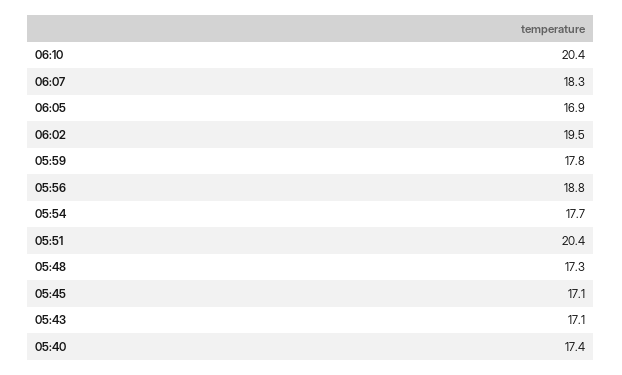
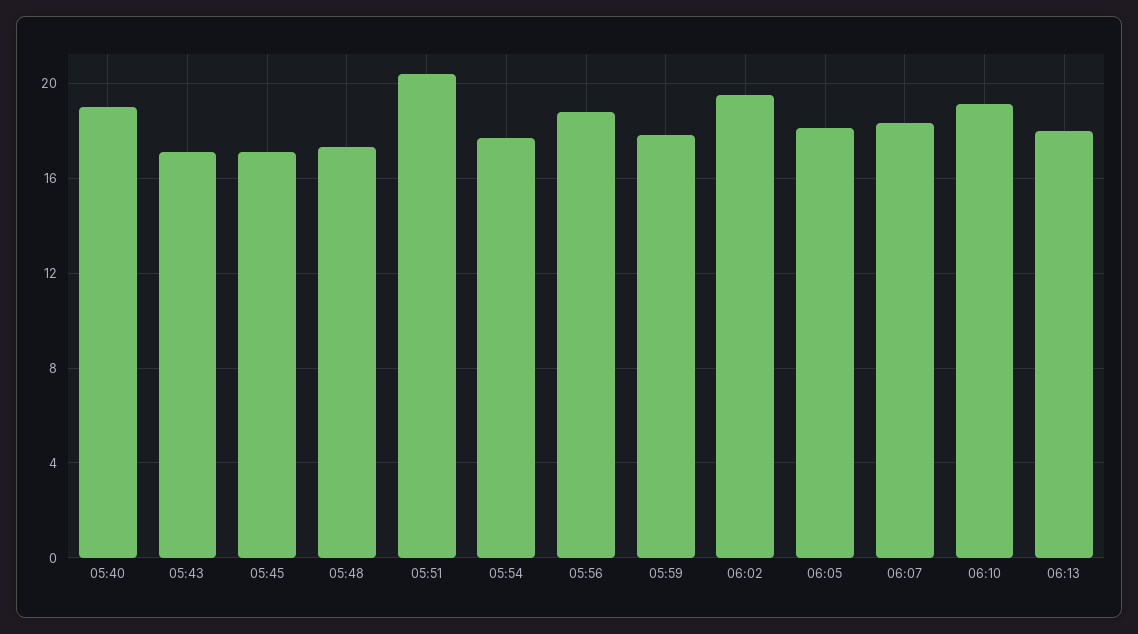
06:10: 20.4 -> 19
06:05: 16.9 -> 18
05:40: 17.4 -> 19
06:13: none -> 18

